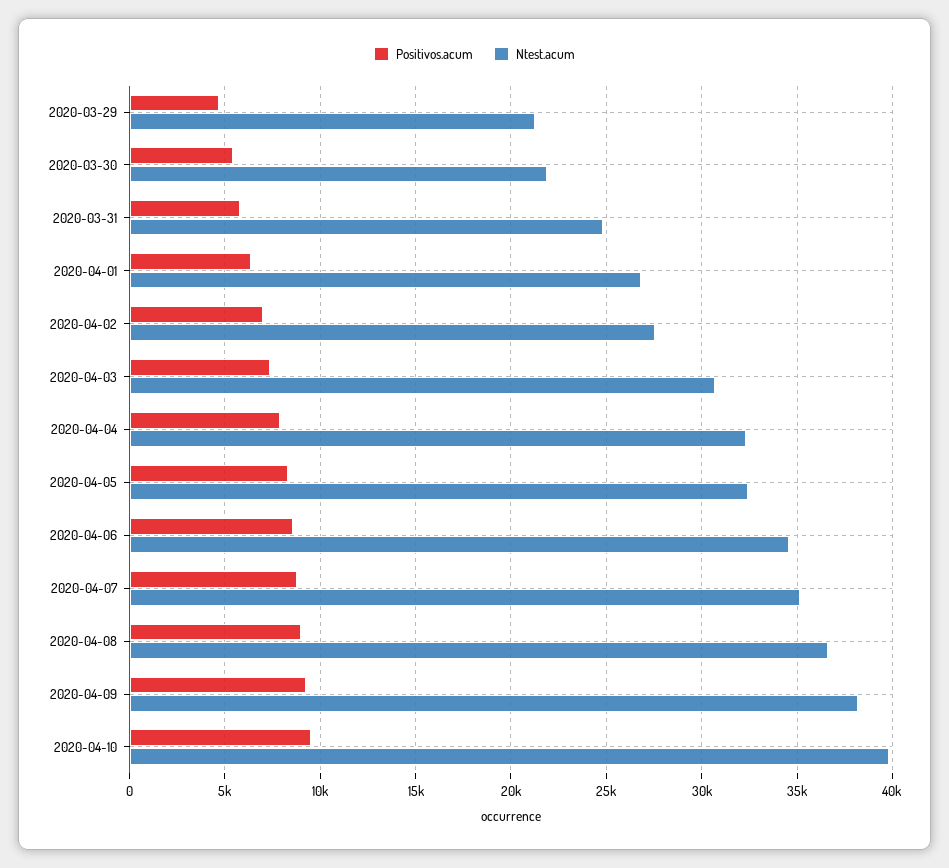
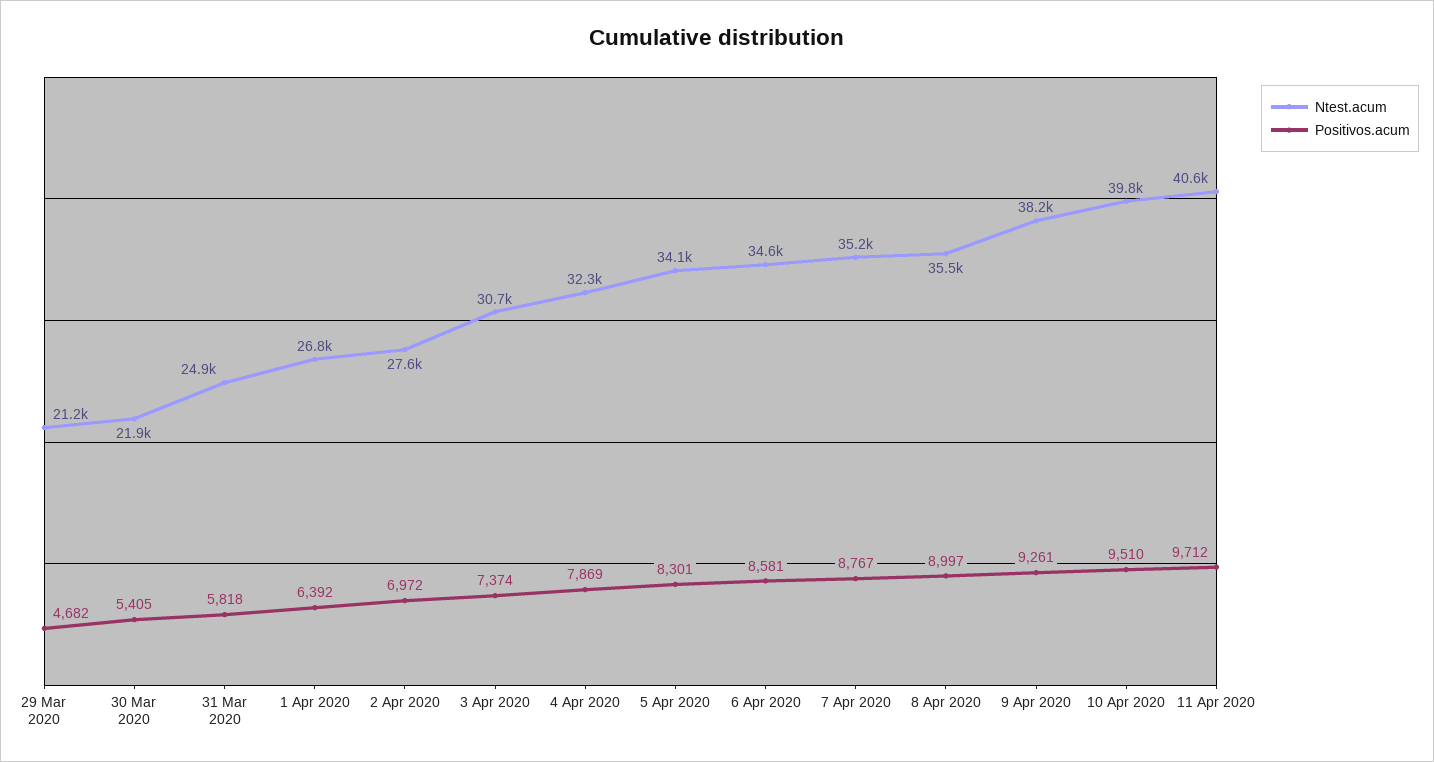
Ntest.acum, 2020-04-05: 32500 -> 34100
Ntest.acum, 2020-04-08: 36500 -> 35500
Ntest.acum, 11 Apr 2020: none -> 40600
Positivos.acum, 11 Apr 2020: none -> 9712

